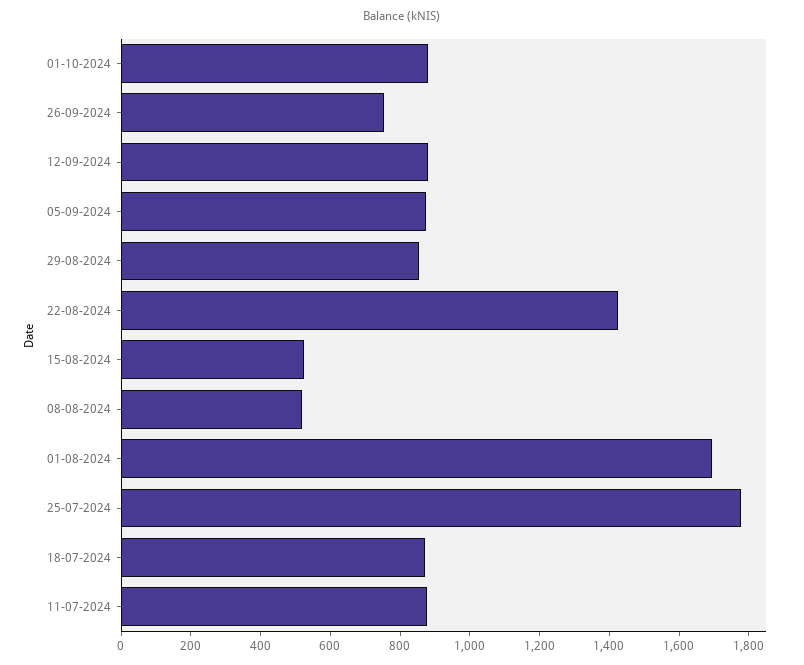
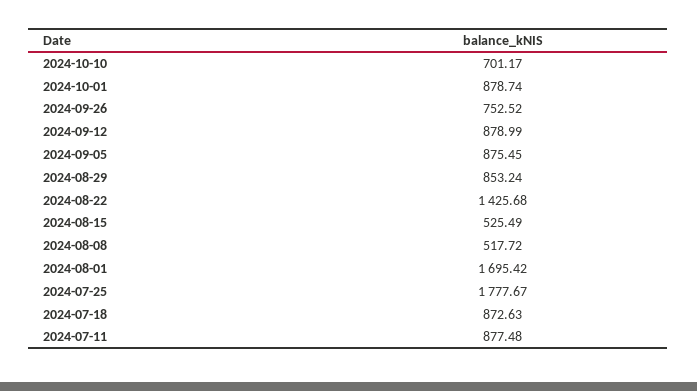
2024-10-10: none -> 701.17

